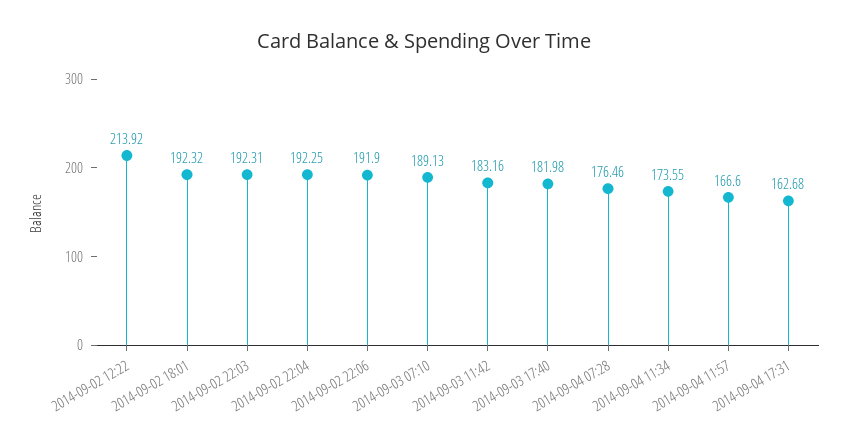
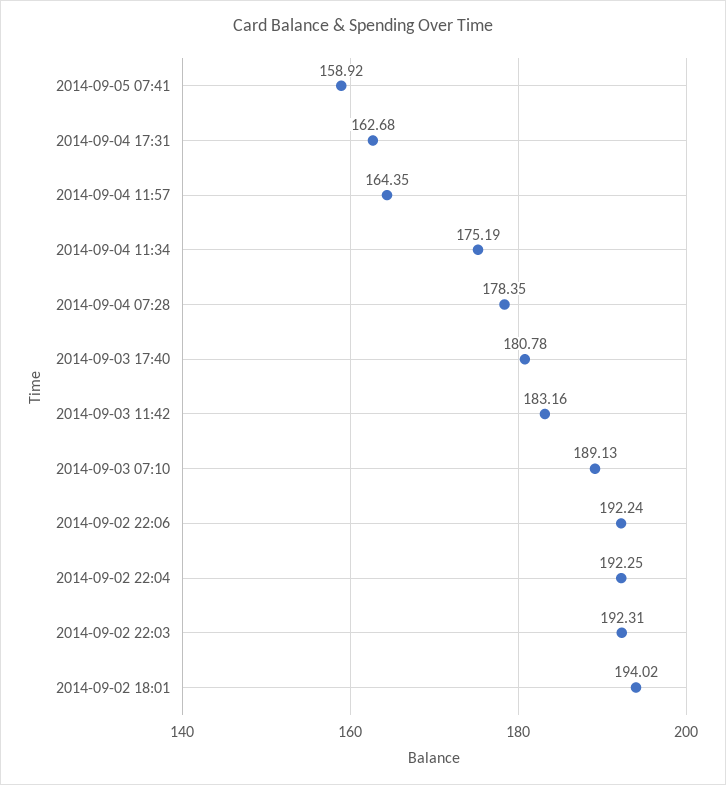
2014-09-02 12:22: 213.92 -> none
2014-09-02 18:01: 192.32 -> 194.02
2014-09-02 22:06: 191.9 -> 192.24
2014-09-03 17:40: 181.98 -> 180.78
2014-09-04 07:28: 176.46 -> 178.35
2014-09-04 11:34: 173.55 -> 175.19
2014-09-04 11:57: 166.6 -> 164.35
2014-09-05 07:41: none -> 158.92

